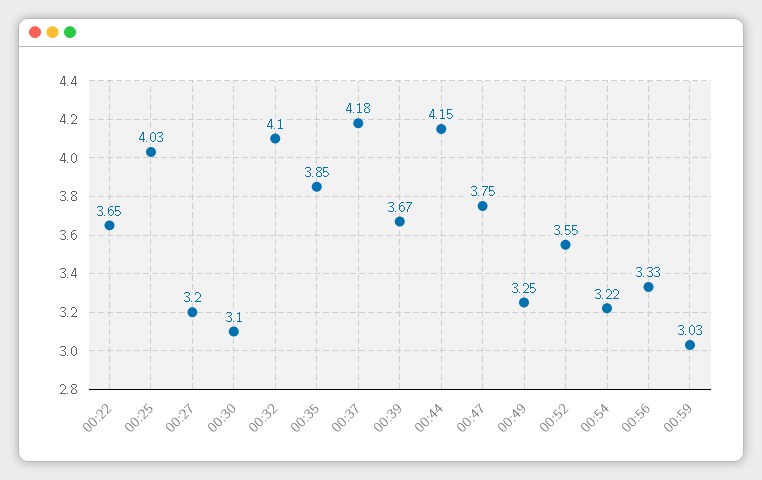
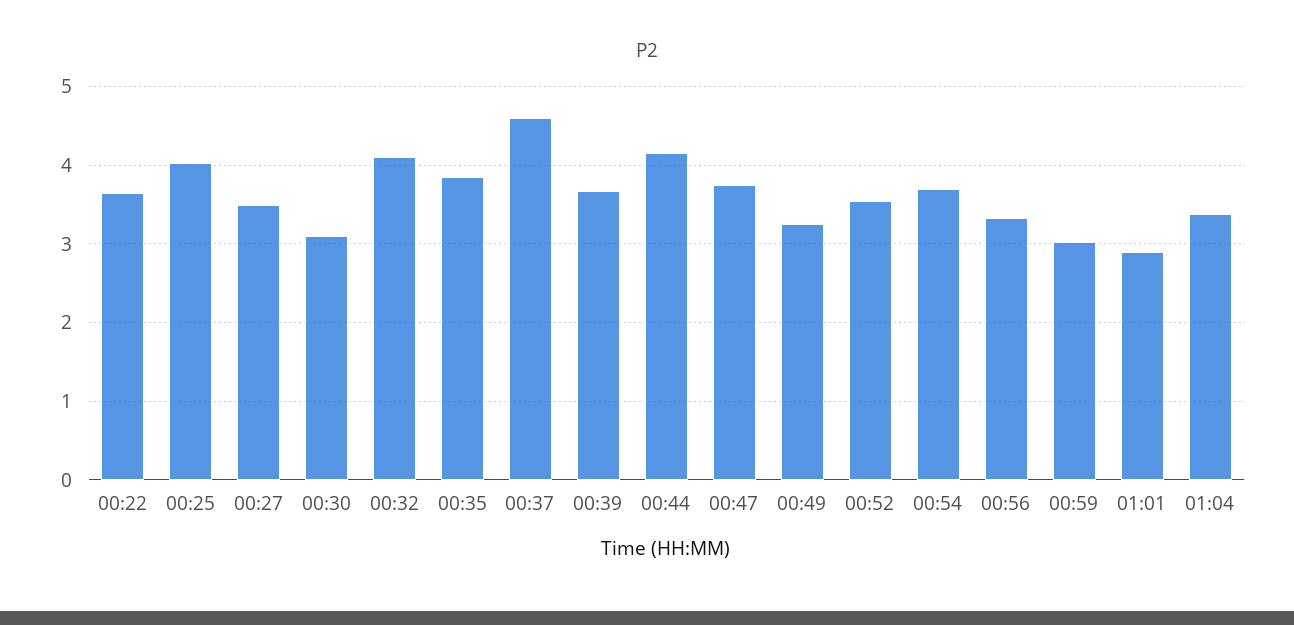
00:27: 3.2 -> 3.5
00:37: 4.18 -> 4.6
00:54: 3.22 -> 3.7
01:01: none -> 2.9
01:04: none -> 3.4

